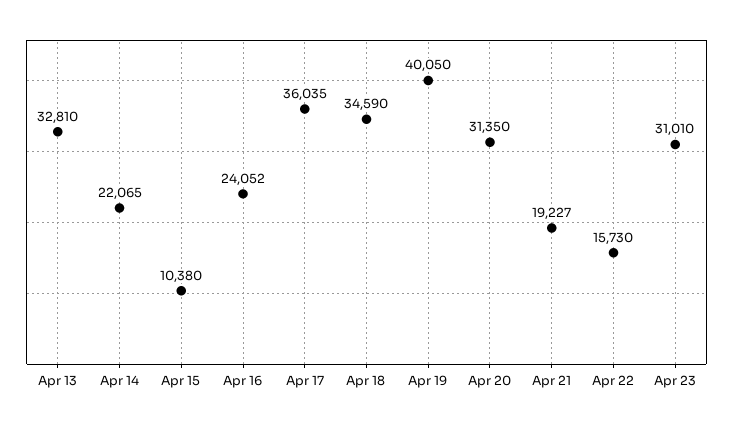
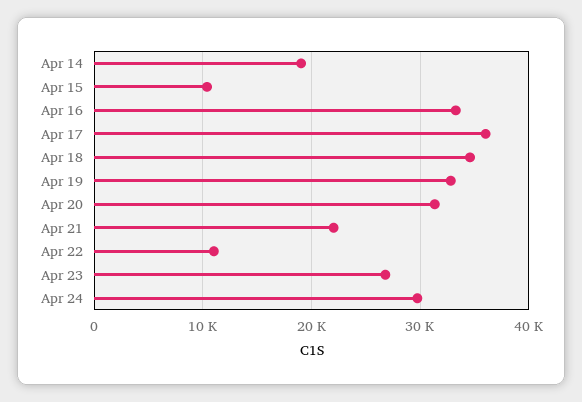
Apr 13: 32810 -> none
Apr 14: 22065 -> 19000
Apr 16: 24052 -> 33000
Apr 19: 40050 -> 33000
Apr 21: 19227 -> 22000
Apr 22: 15730 -> 11000
Apr 23: 31010 -> 27000
Apr 24: none -> 30000

